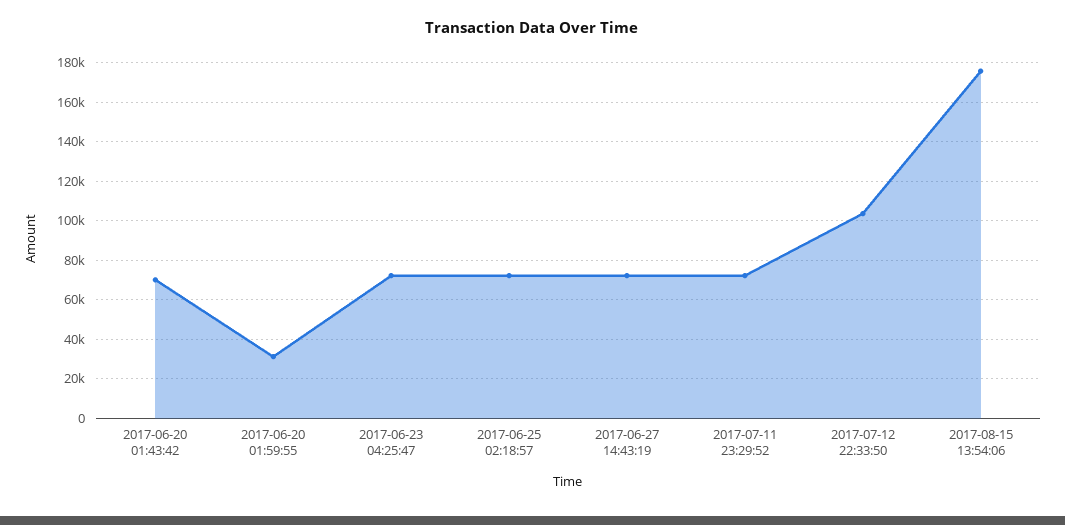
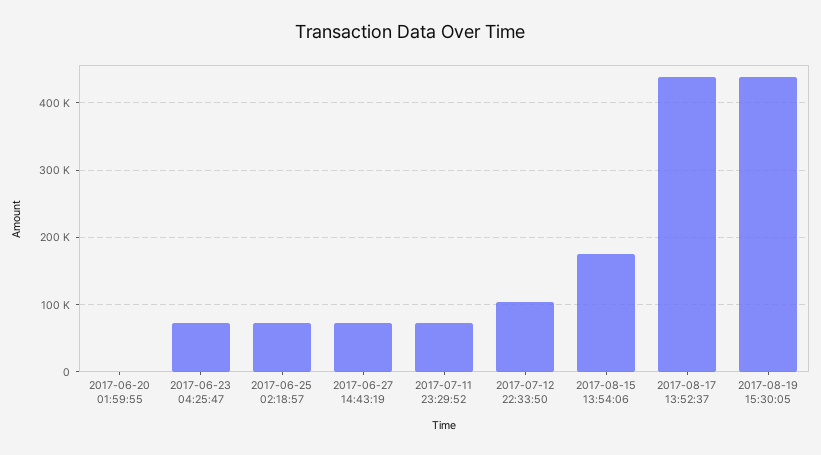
2017-06-20 01:43:42: 70000 -> none
2017-06-20 01:59:55: 30000 -> 0
2017-08-17 13:52:37: none -> 440000
2017-08-19 15:30:05: none -> 440000

